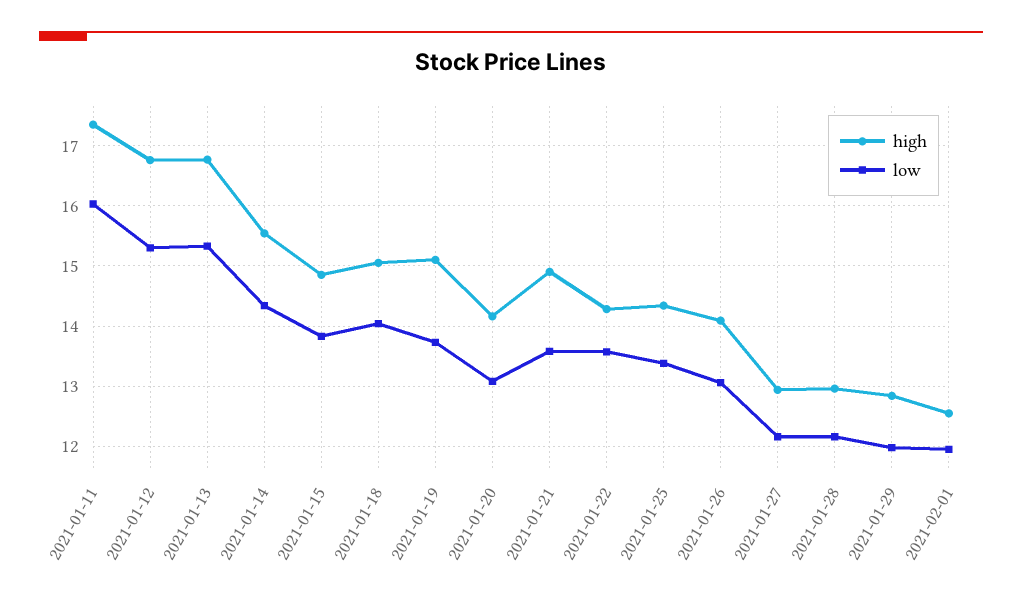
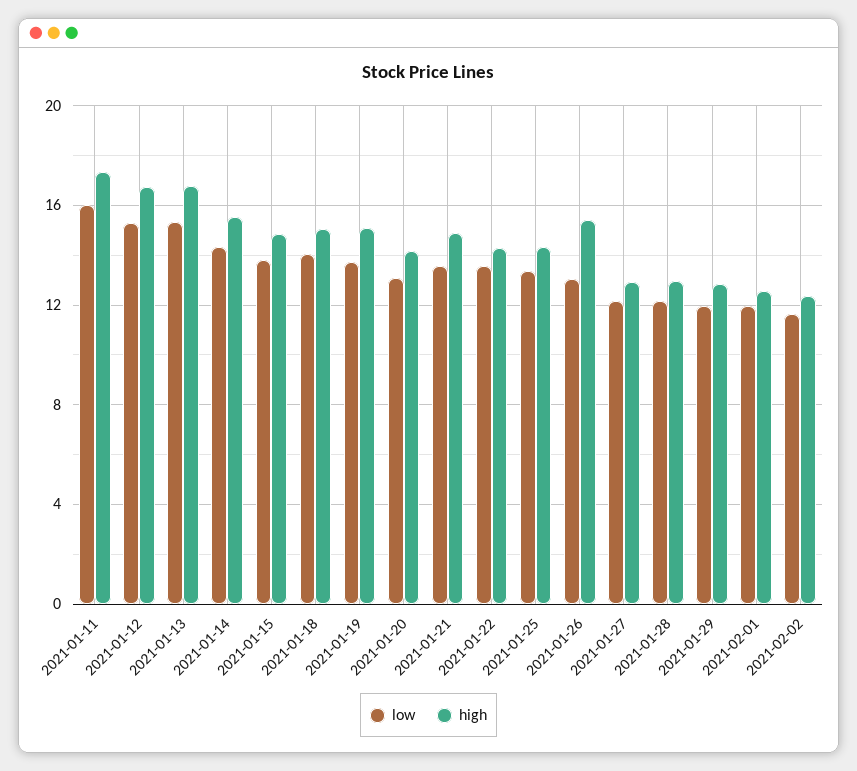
high, 2021-01-26: 14.1 -> 15.5
low, 2021-02-02: none -> 11.5
high, 2021-02-02: none -> 12.5

